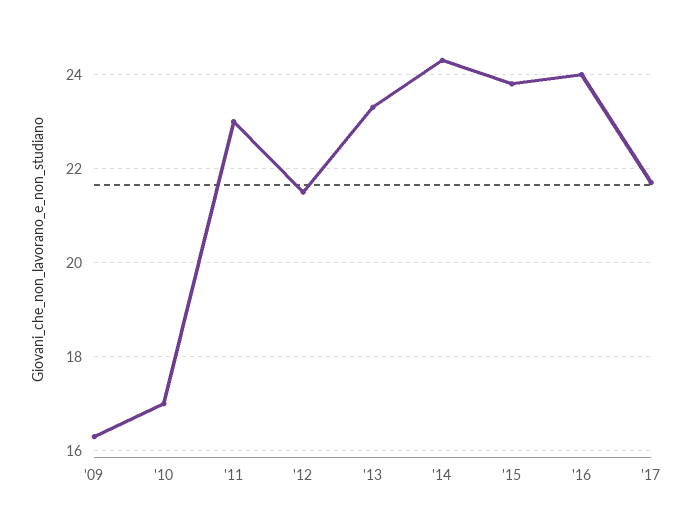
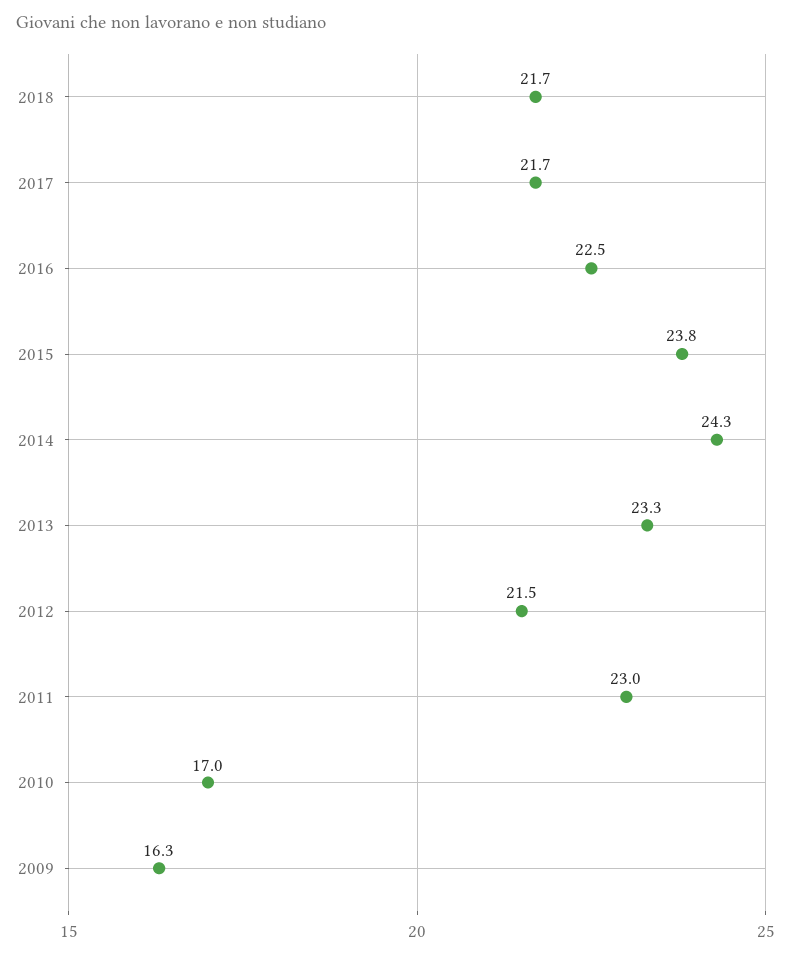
'16: 24 -> 22.5
2018: none -> 21.7

